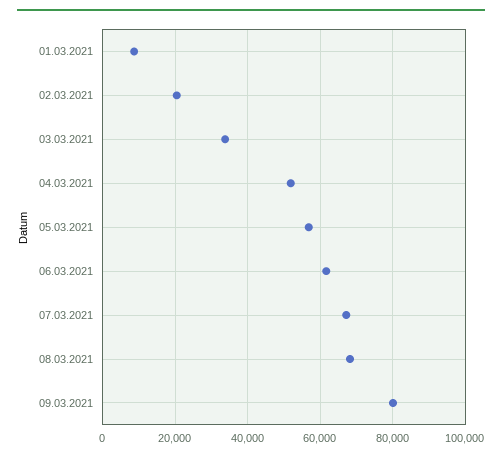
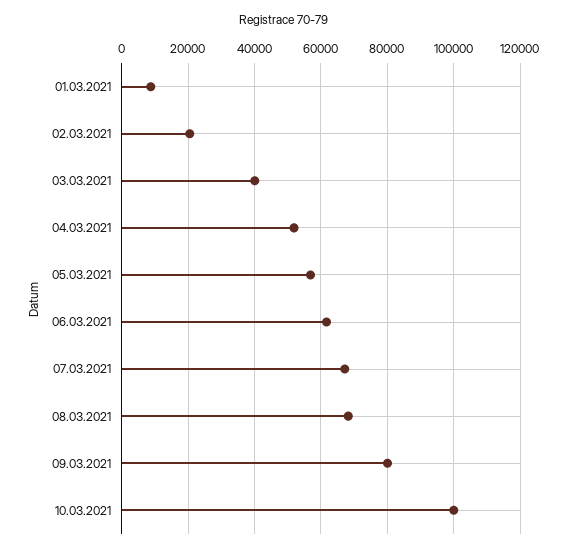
03.03.2021: 34000 -> 40000
10.03.2021: none -> 100000

